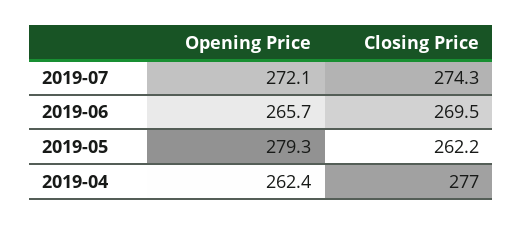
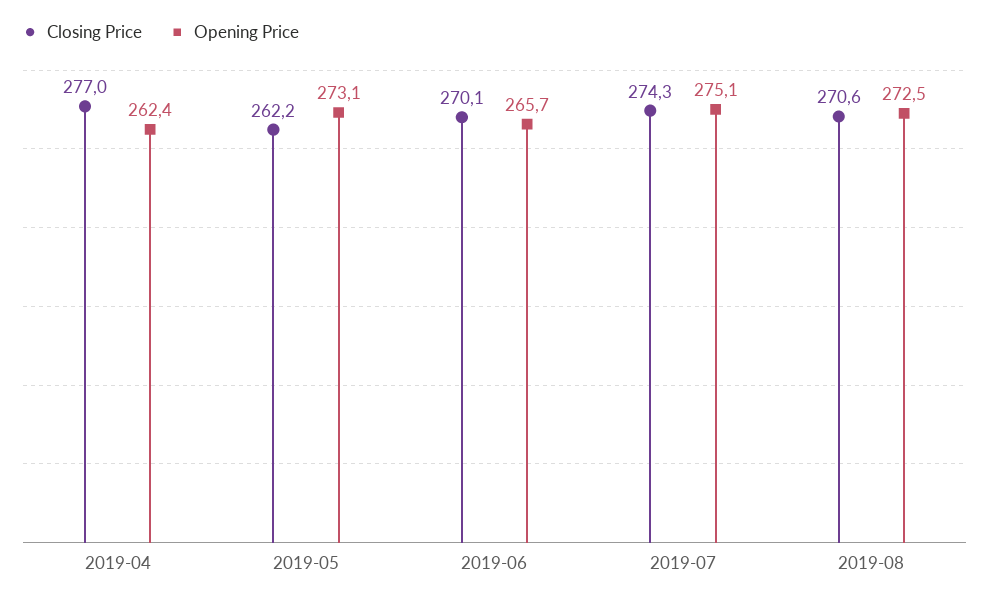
Opening Price, 2019-07: 272.1 -> 275.1
Closing Price, 2019-06: 269.5 -> 270.1
Opening Price, 2019-05: 279.3 -> 273.1
Closing Price, 2019-08: none -> 270.6
Opening Price, 2019-08: none -> 272.5

